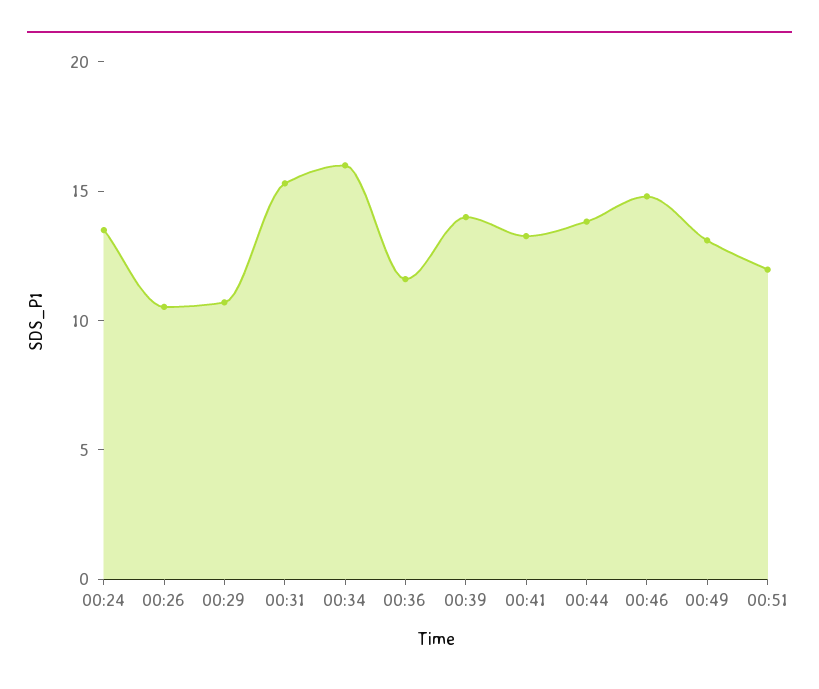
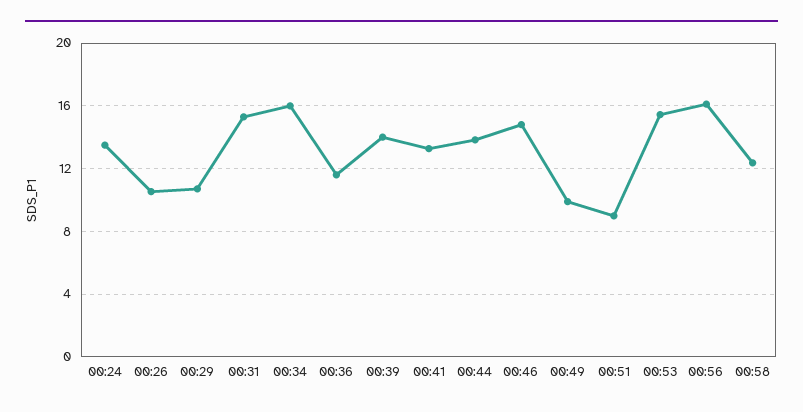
00:49: 13 -> 10
00:51: 12 -> 9
00:53: none -> 15.5
00:56: none -> 16
00:58: none -> 12.5

